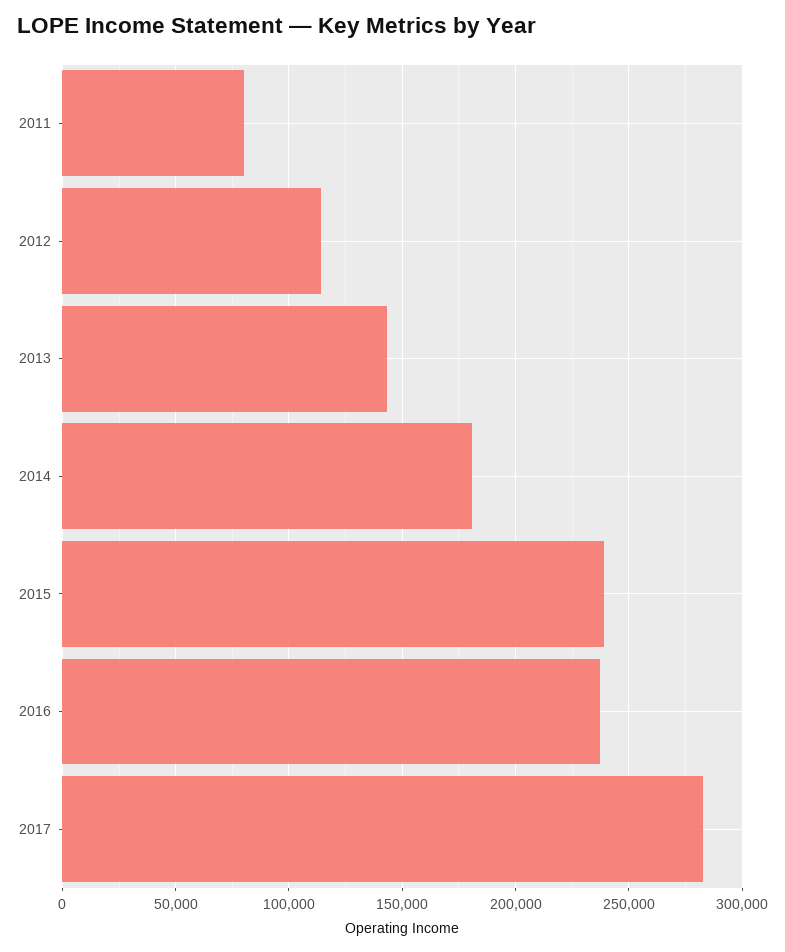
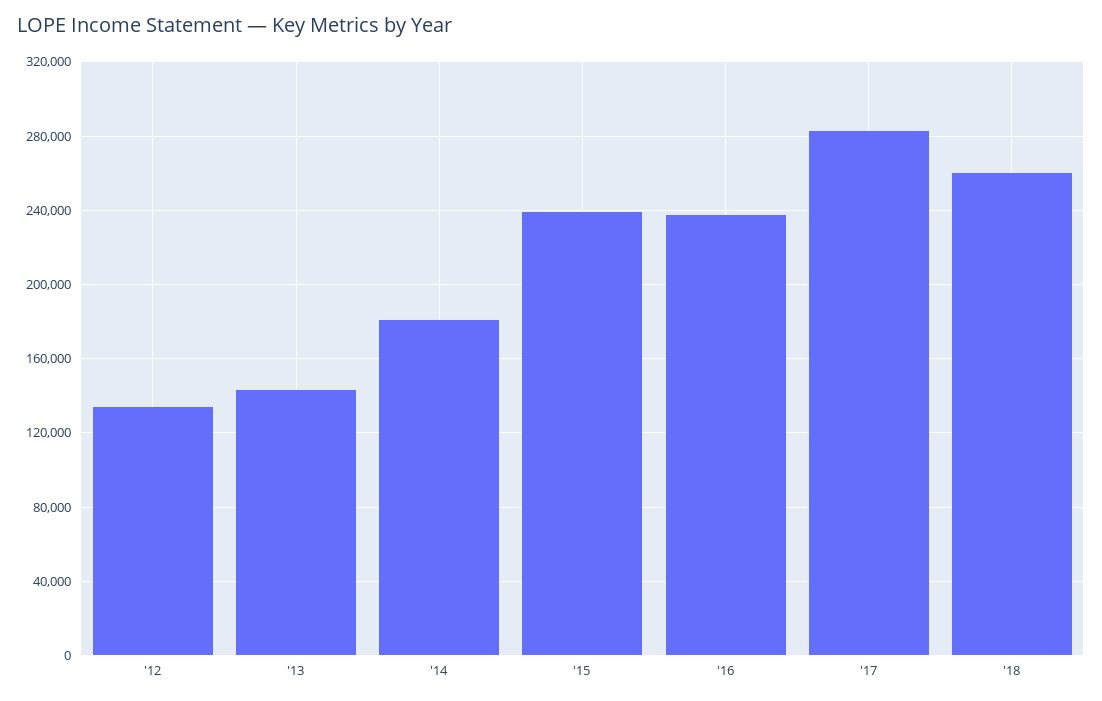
2011: 80000 -> none
2012: 115000 -> 135000
'18: none -> 260000

